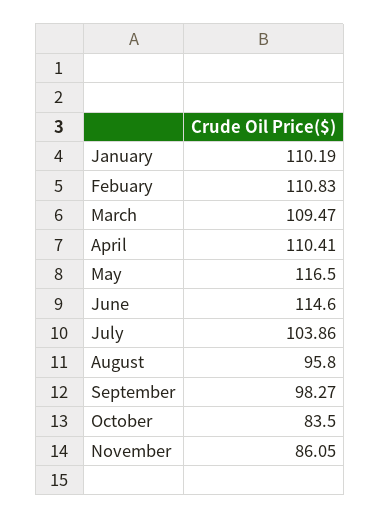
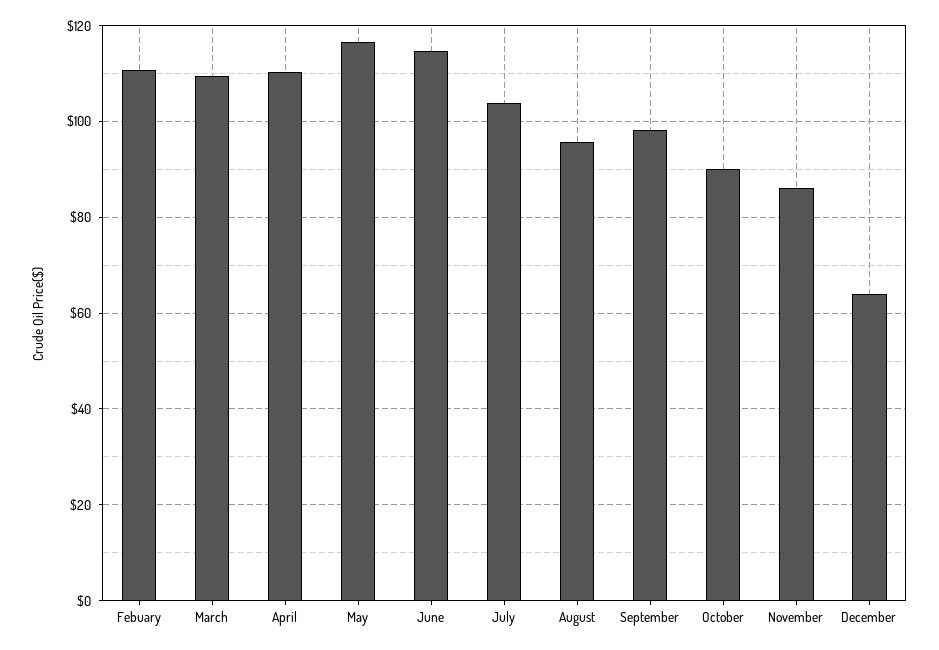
January: 110.19 -> none
October: 83.5 -> 90
December: none -> 64

